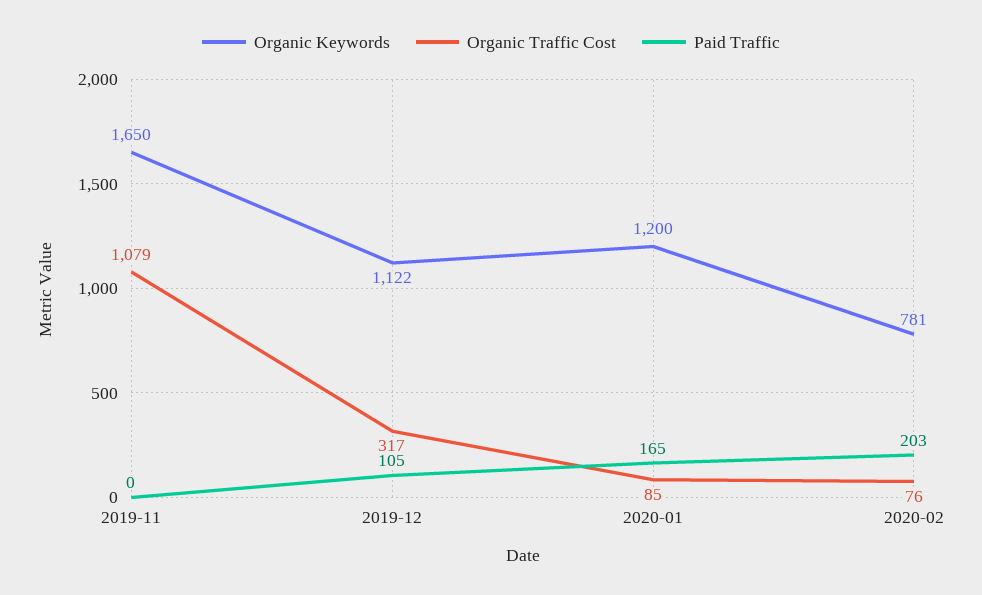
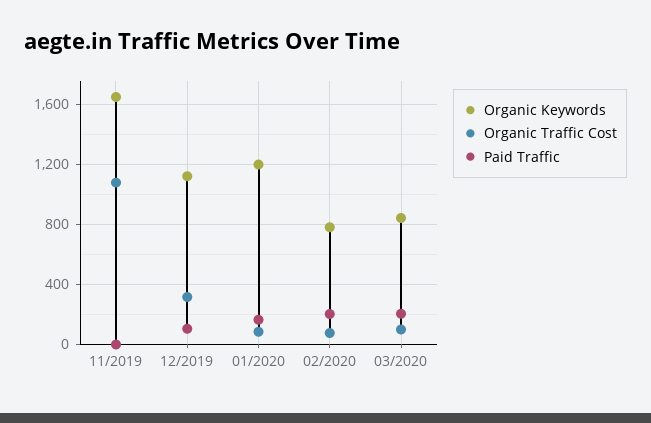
Organic Keywords, 03/2020: none -> 850
Organic Traffic Cost, 03/2020: none -> 100
Paid Traffic, 03/2020: none -> 200

